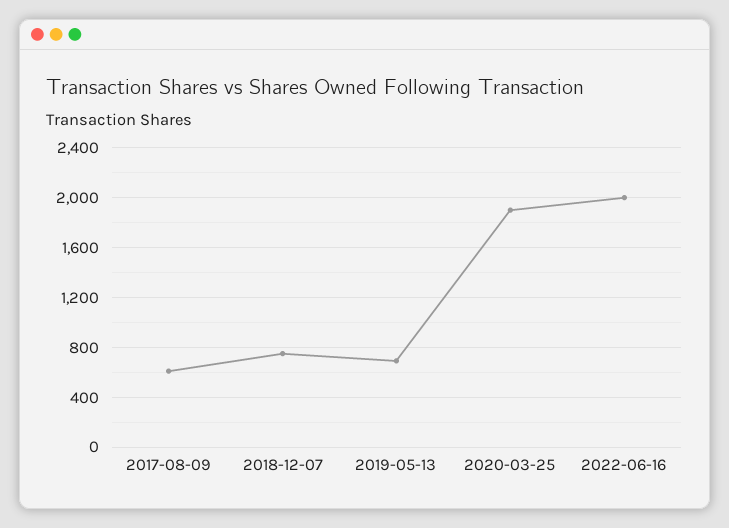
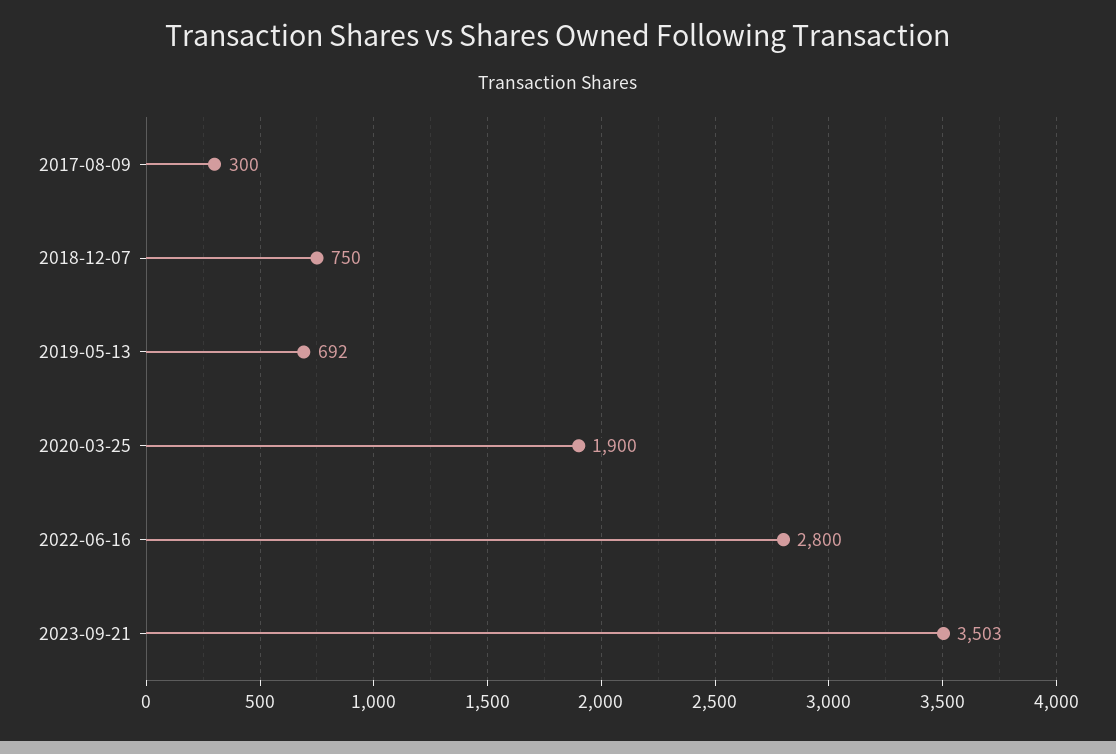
2017-08-09: 600 -> 300
2022-06-16: 2000 -> 2800
2023-09-21: none -> 3503

